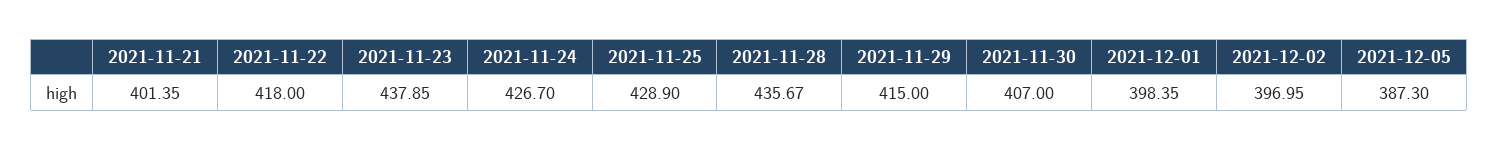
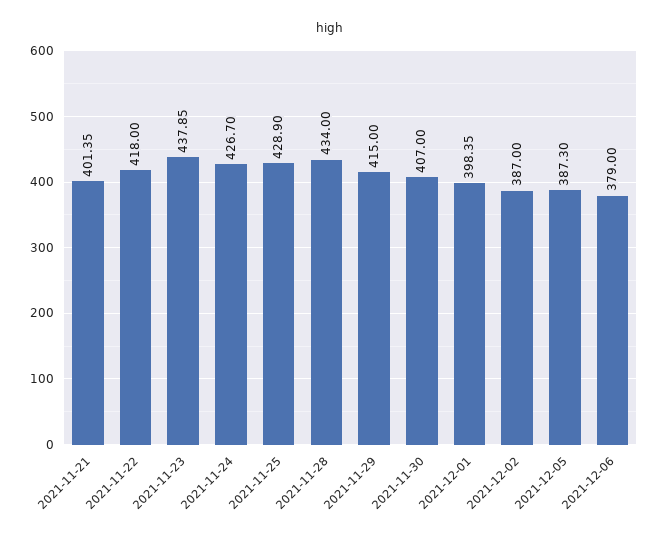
2021-11-28: 435.67 -> 434
2021-12-02: 396.95 -> 387
2021-12-06: none -> 379

